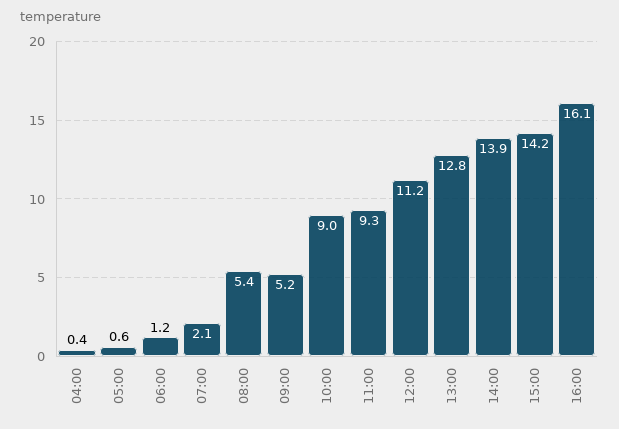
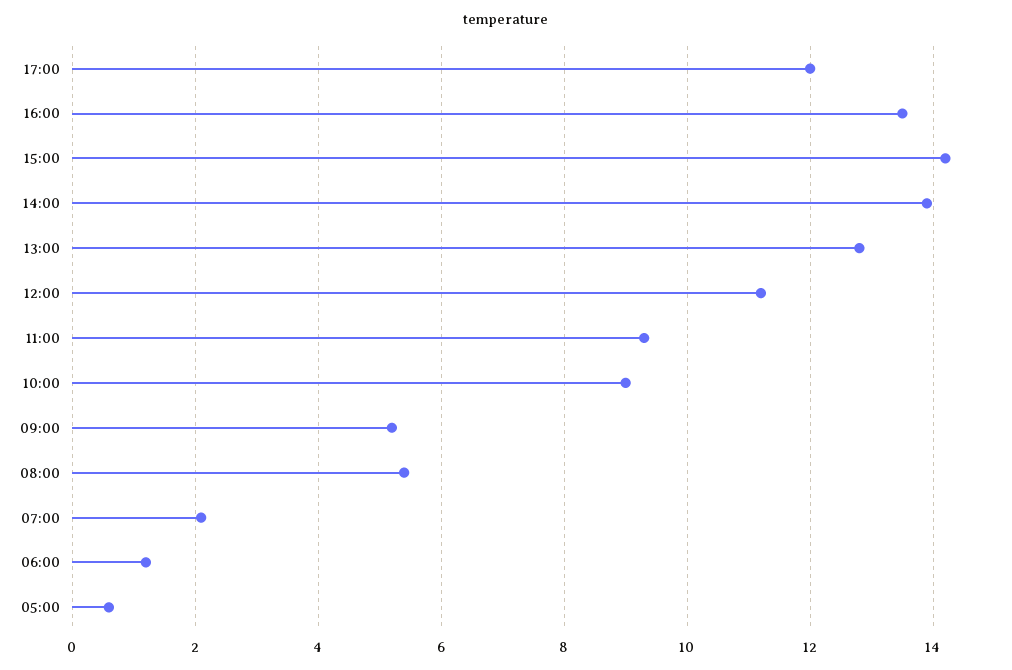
04:00: 0.4 -> none
16:00: 16.1 -> 13.5
17:00: none -> 12

